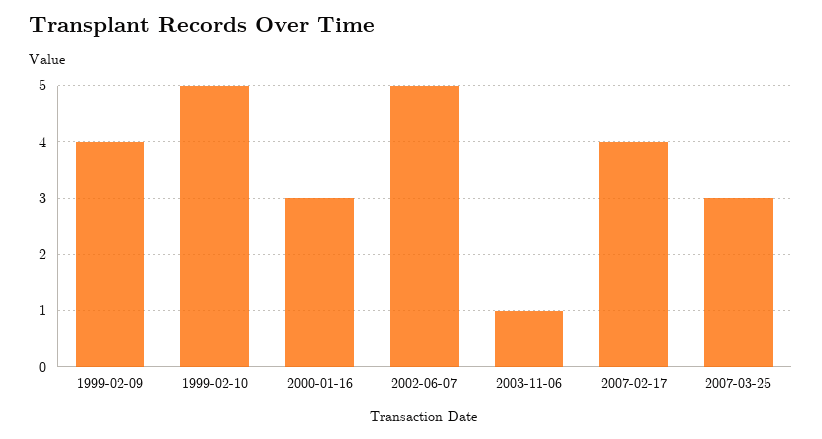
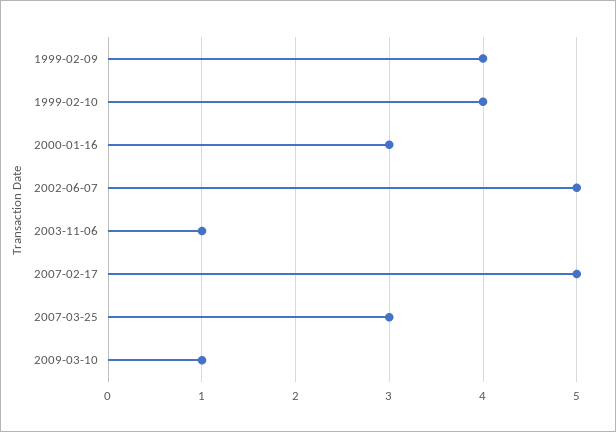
1999-02-10: 5 -> 4
2007-02-17: 4 -> 5
2009-03-10: none -> 1

